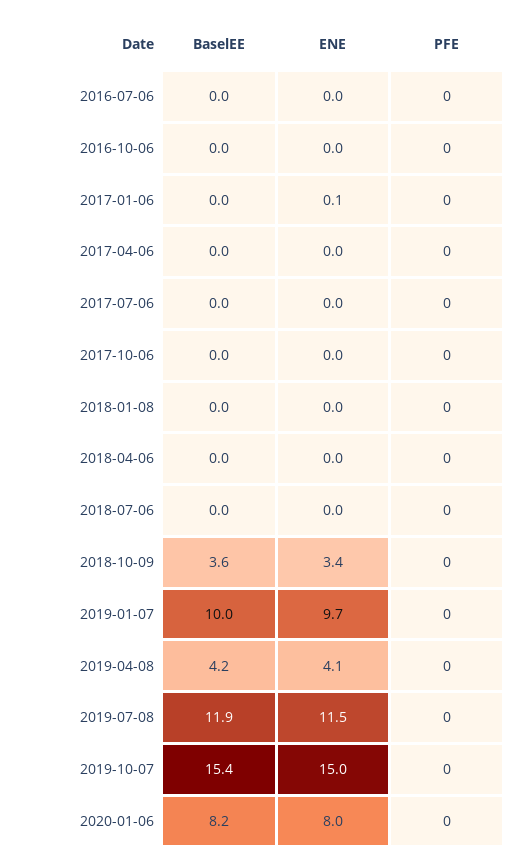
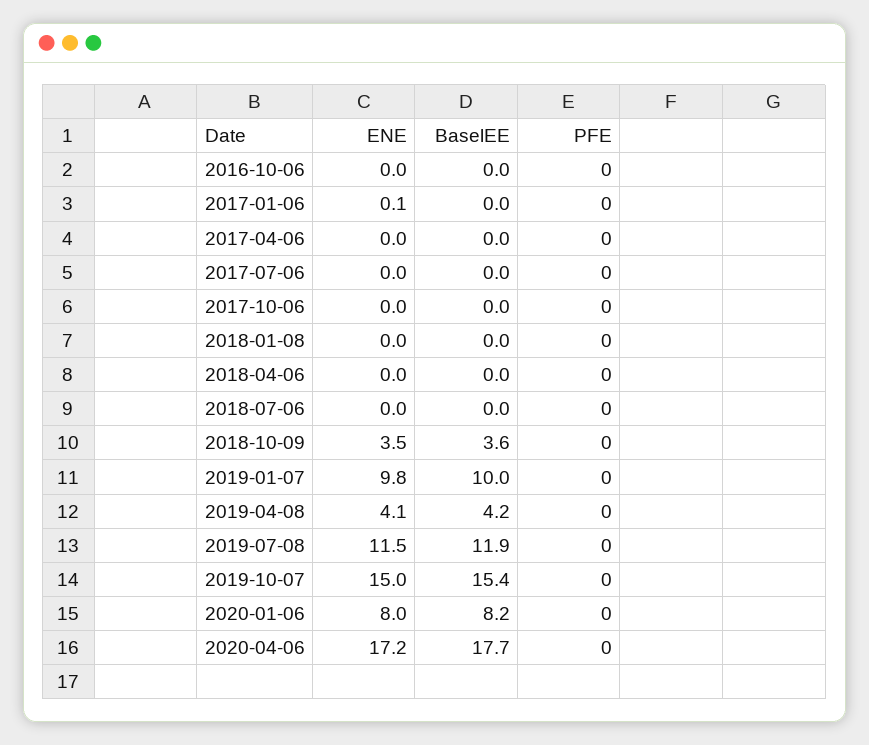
BaselEE, 2016-07-06: 0 -> none
ENE, 2016-07-06: 0 -> none
PFE, 2016-07-06: 0 -> none
ENE, 2018-10-09: 3.4 -> 3.5
ENE, 2019-01-07: 9.7 -> 9.8
ENE, 2020-04-06: none -> 17.2
BaselEE, 2020-04-06: none -> 17.7
PFE, 2020-04-06: none -> 0

